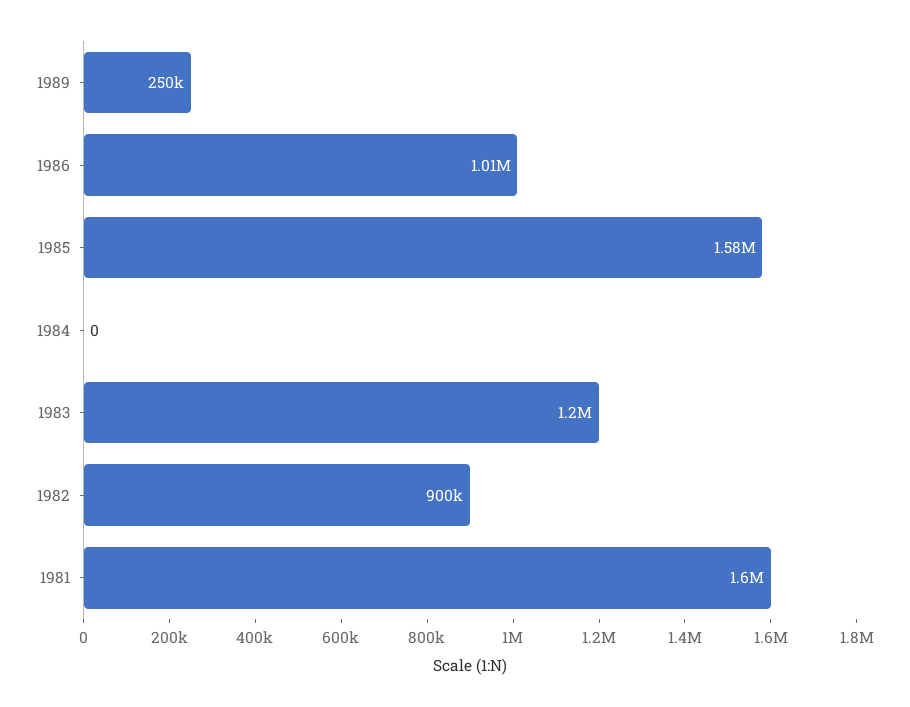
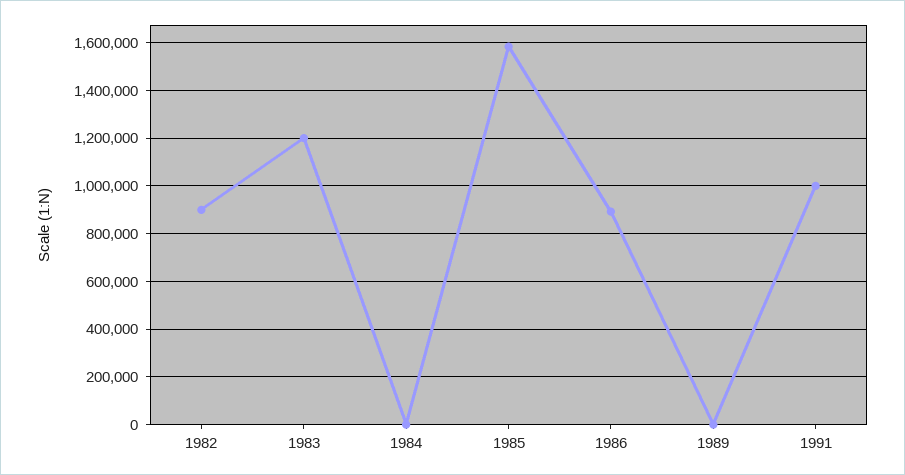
1989: 250000 -> 0
1986: 1010000 -> 900000
1981: 1600000 -> none
1991: none -> 1000000

